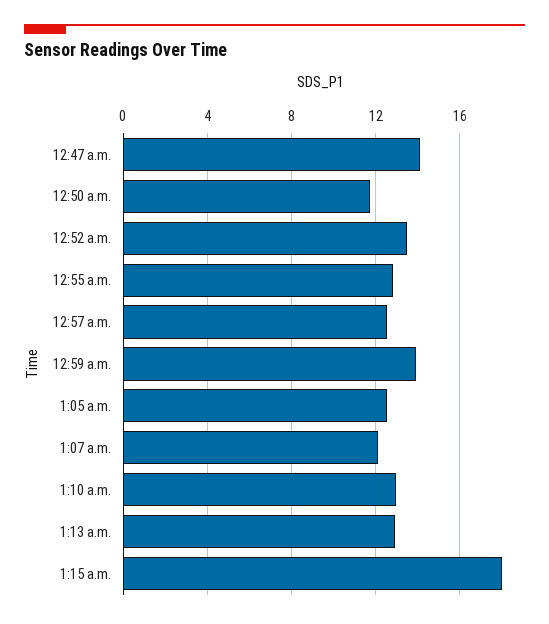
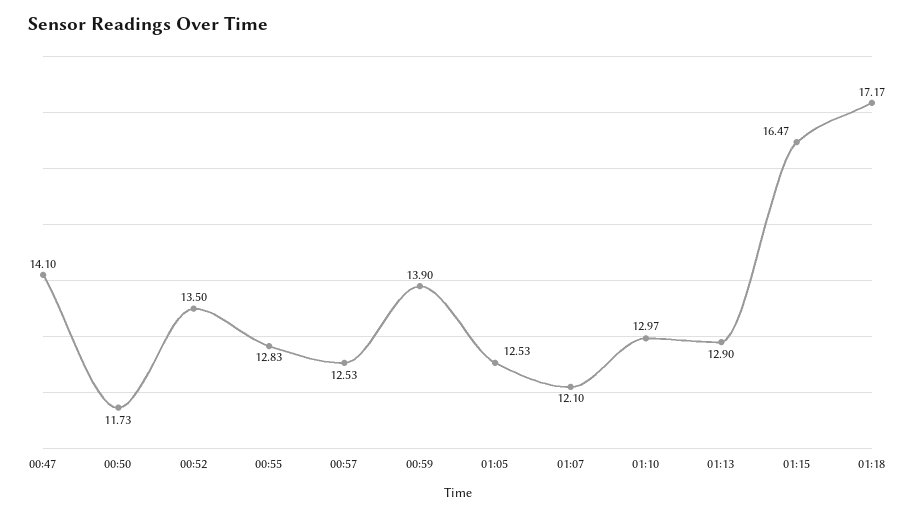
1:15 a.m.: 18 -> 16.47
01:18: none -> 17.17

